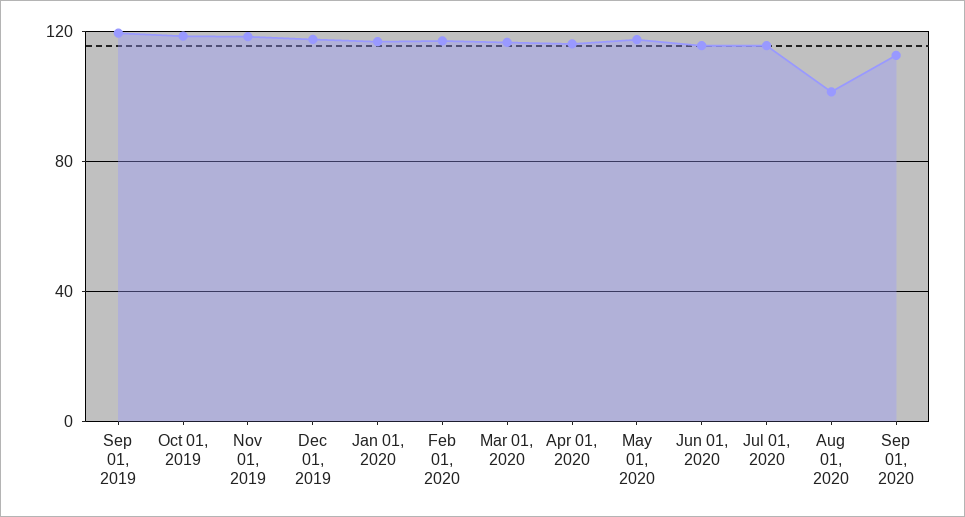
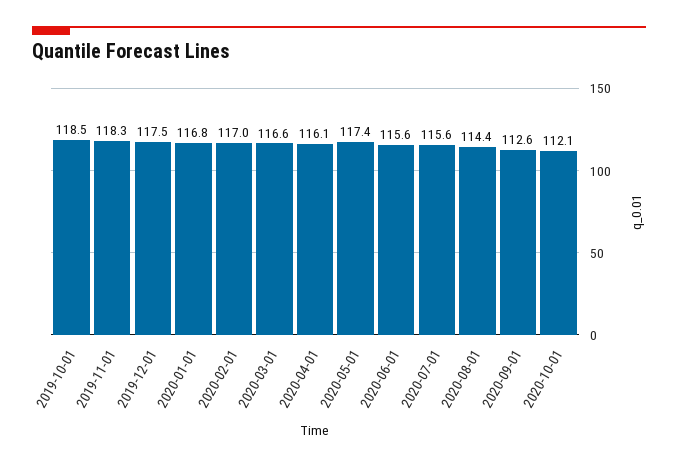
Sep 01, 2019: 120 -> none
Aug 01, 2020: 100 -> 114.4
2020-10-01: none -> 112.1

